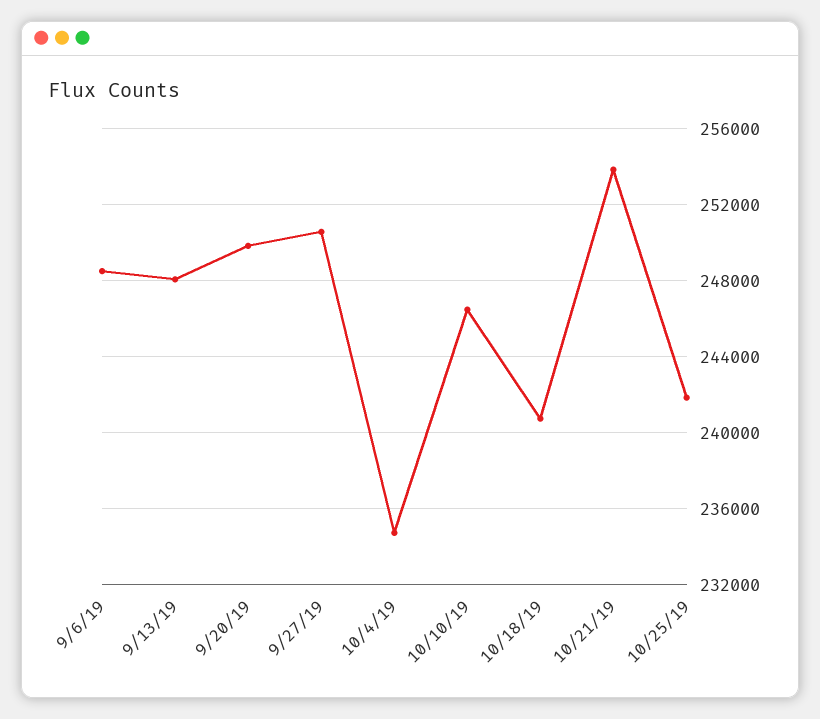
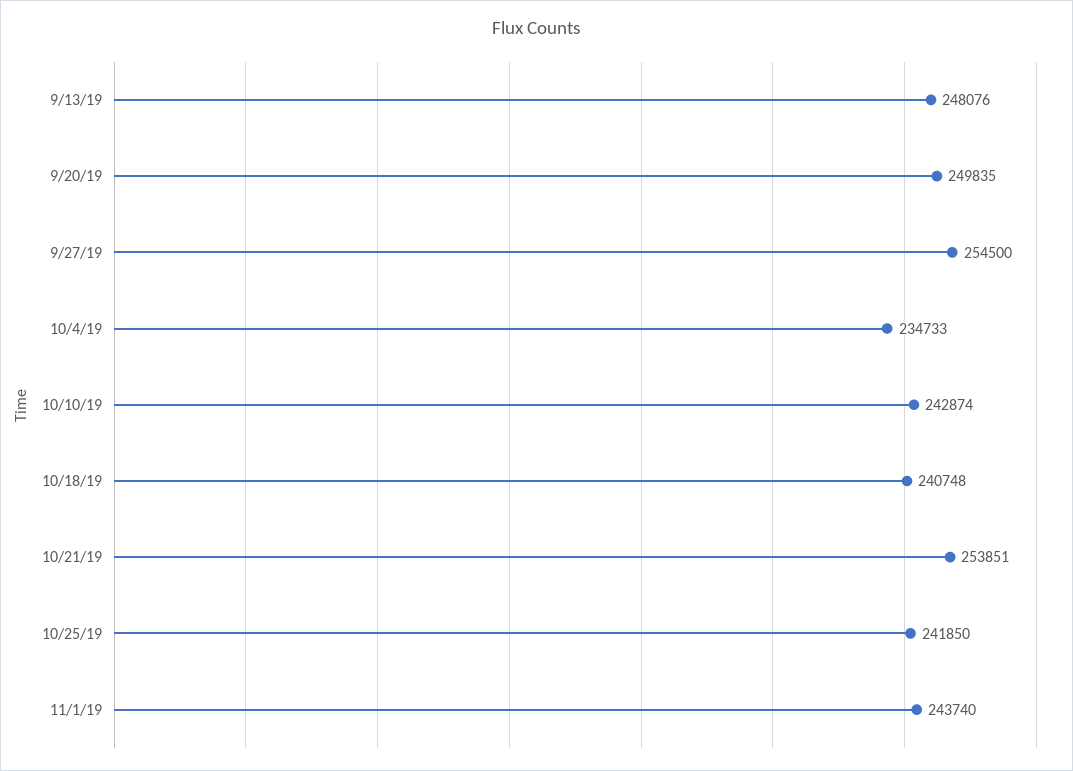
9/6/19: 248500 -> none
9/27/19: 250500 -> 254500
10/10/19: 246500 -> 242874
11/1/19: none -> 243740

